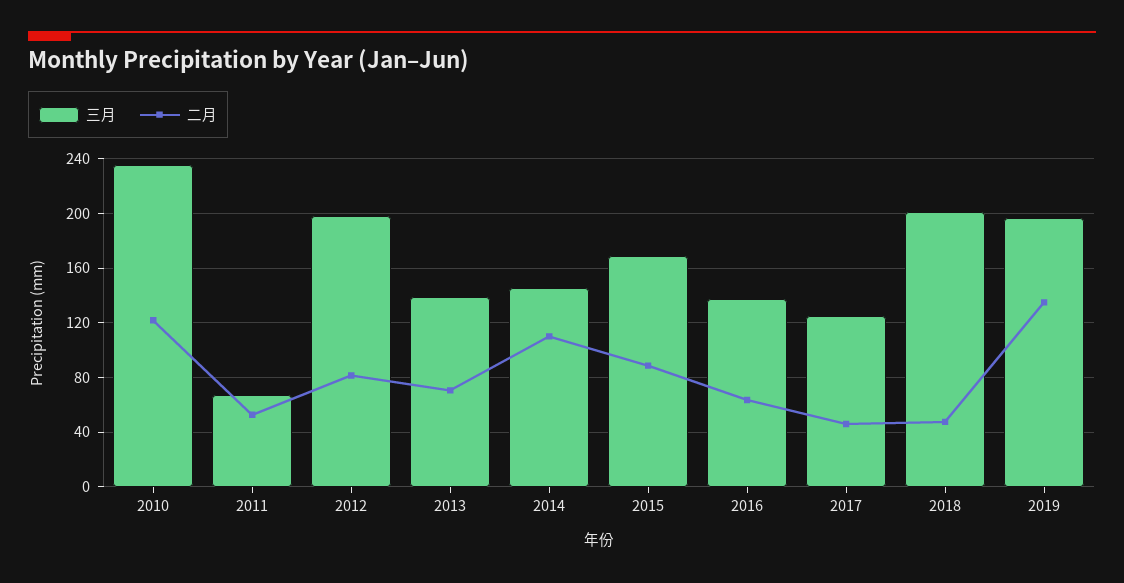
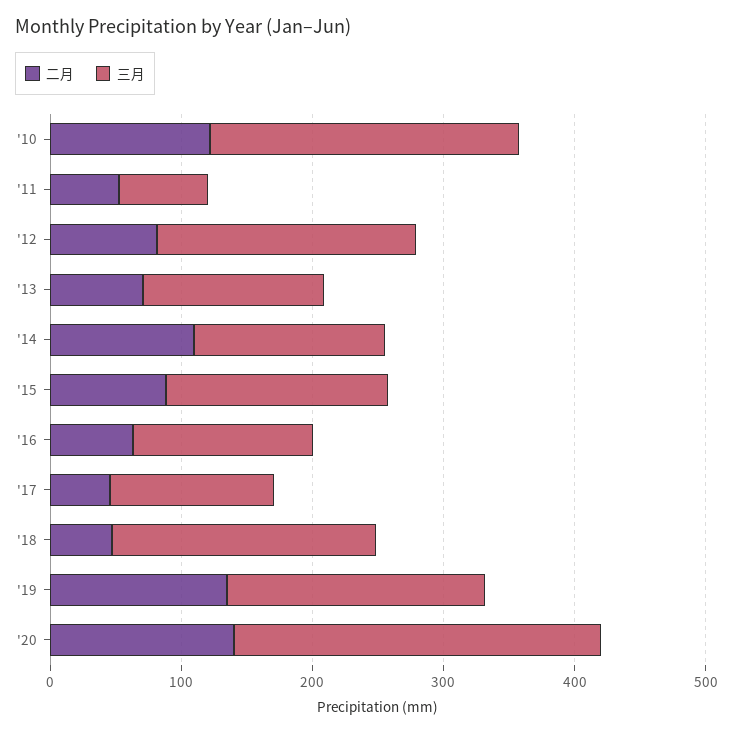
二月, '20: none -> 140
三月, '20: none -> 280

